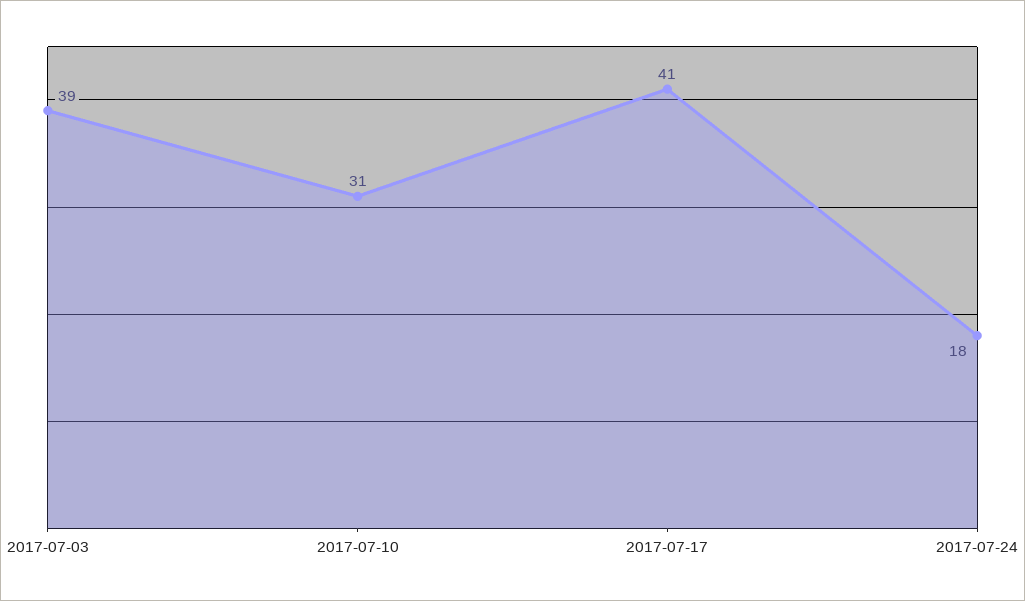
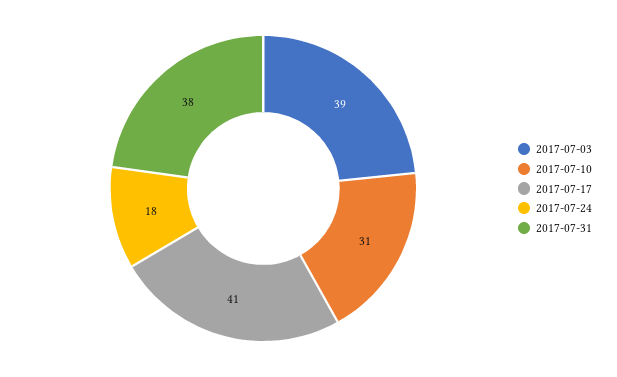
2017-07-31: none -> 38

